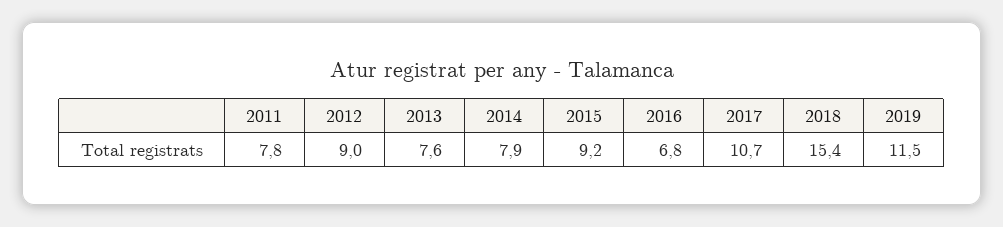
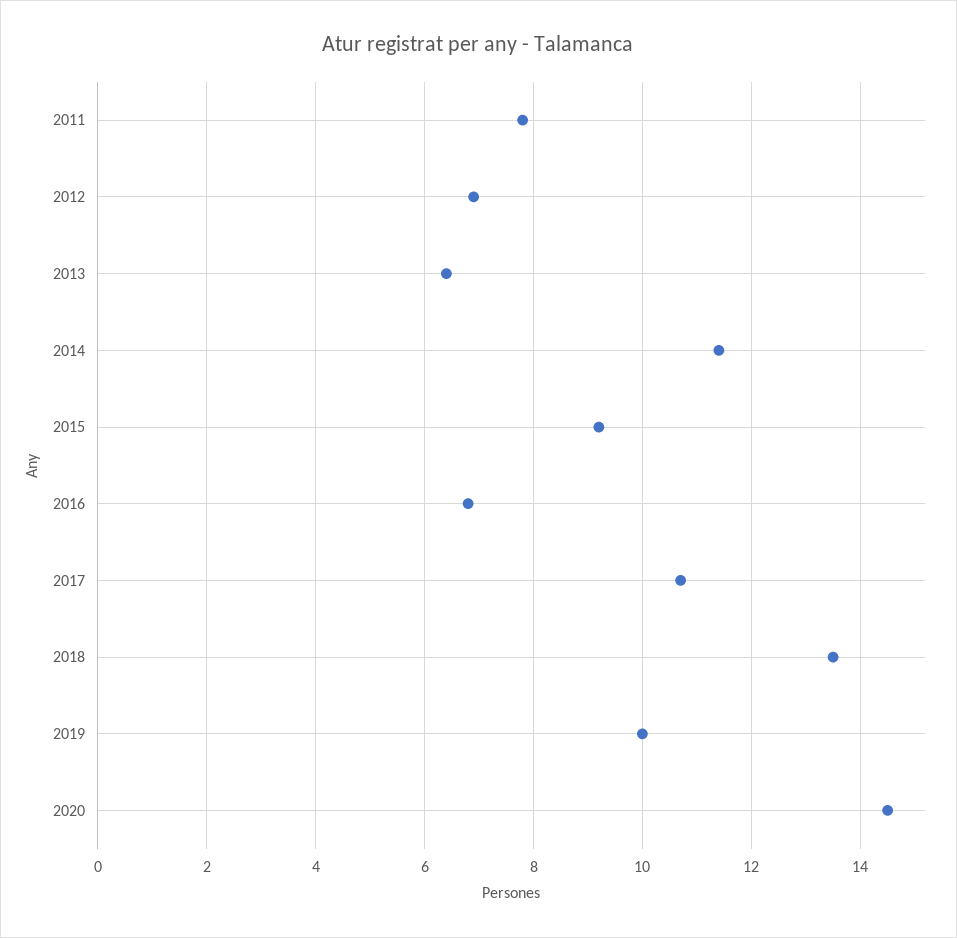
2012: 9 -> 7
2013: 7.6 -> 6.5
2014: 7.9 -> 11.5
2018: 15.4 -> 13.5
2019: 11.5 -> 10
2020: none -> 14.5

